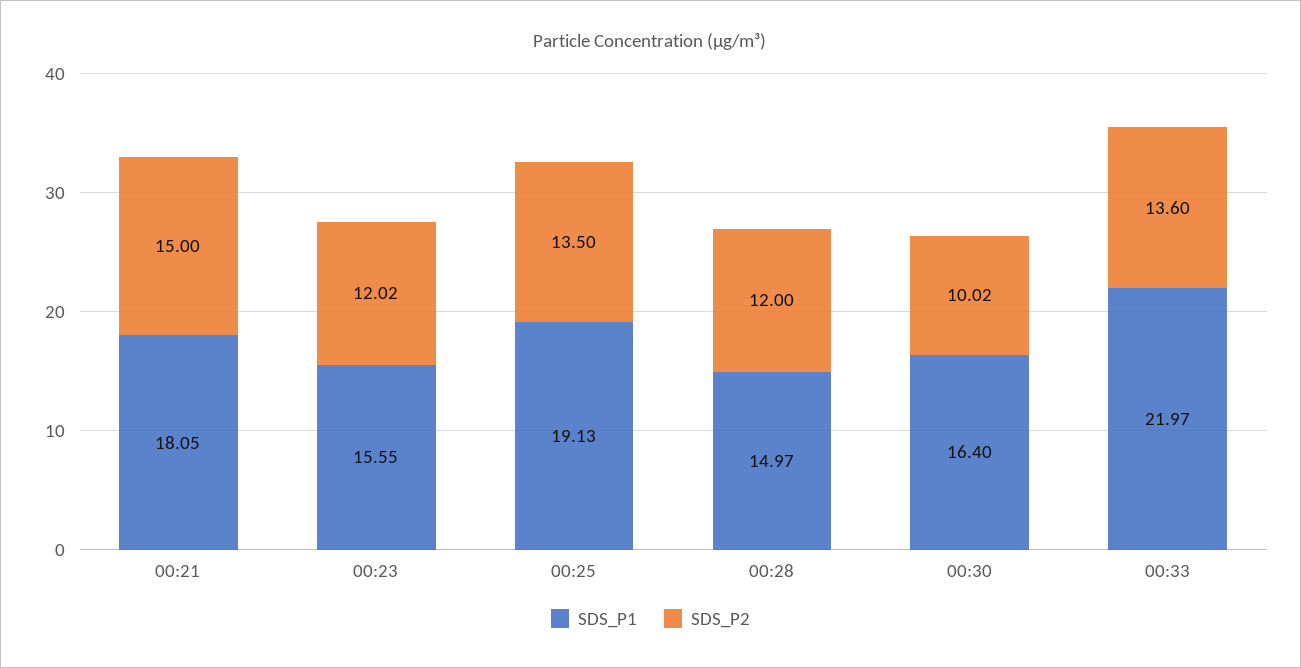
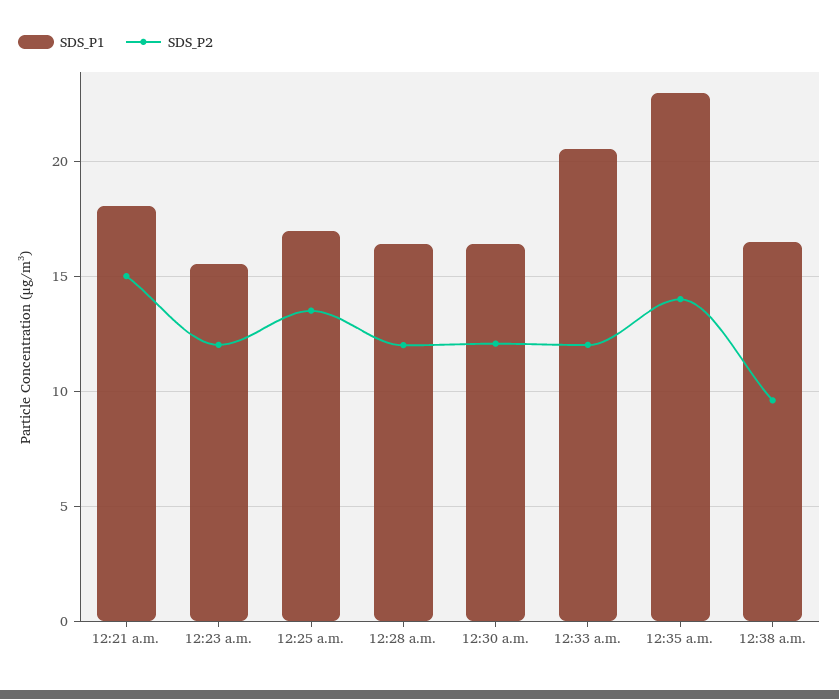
SDS_P1, 00:25: 19.13 -> 17
SDS_P1, 00:28: 14.97 -> 16.5
SDS_P2, 00:30: 10.02 -> 12
SDS_P1, 00:33: 21.97 -> 20.5
SDS_P2, 00:33: 13.6 -> 12
SDS_P1, 12:35 a.m.: none -> 23
SDS_P2, 12:35 a.m.: none -> 14
SDS_P1, 12:38 a.m.: none -> 16.5
SDS_P2, 12:38 a.m.: none -> 9.5

